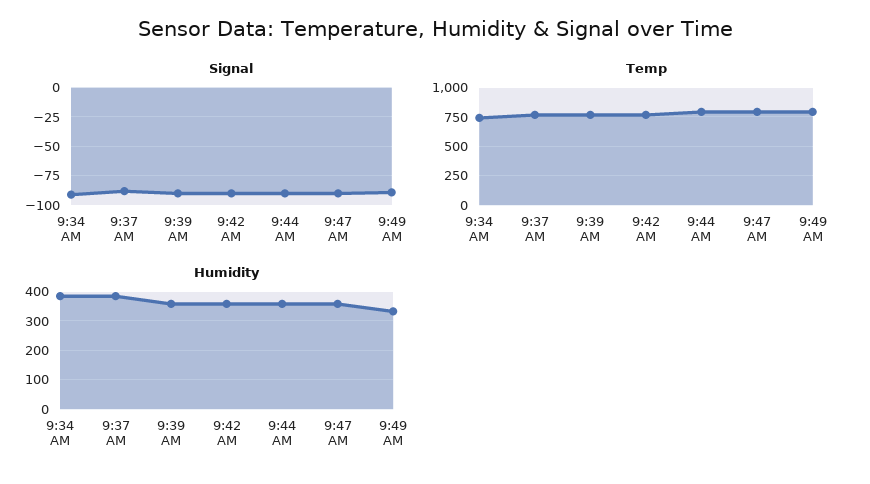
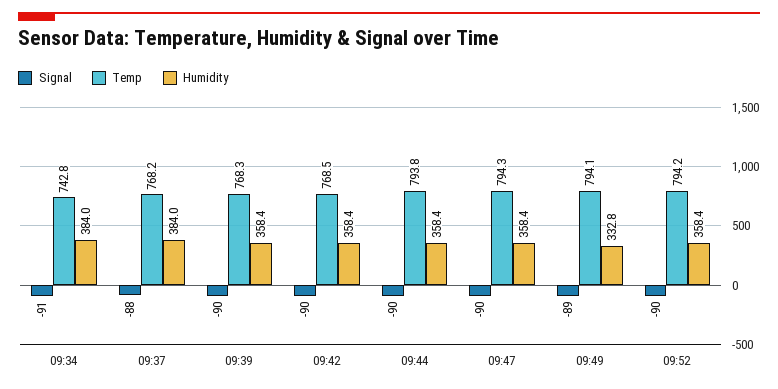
Signal, 09:52: none -> -90
Temp, 09:52: none -> 794.2
Humidity, 09:52: none -> 358.4

